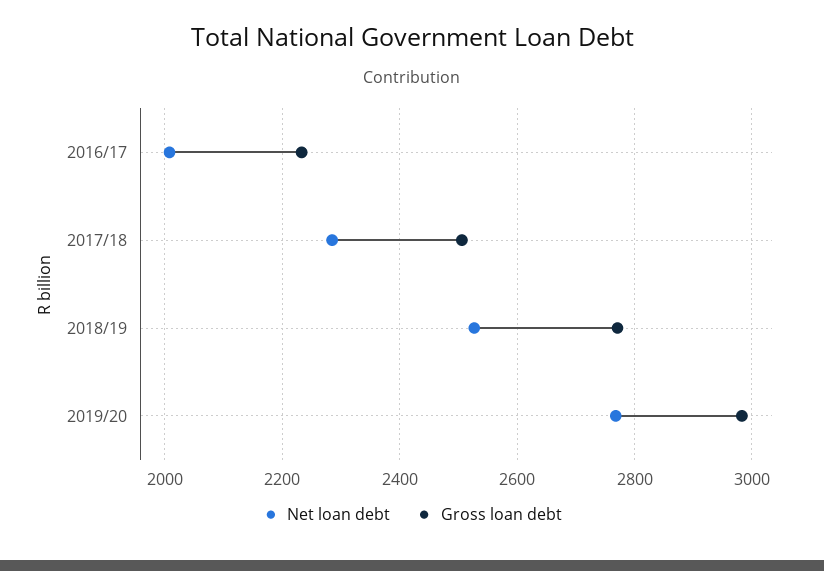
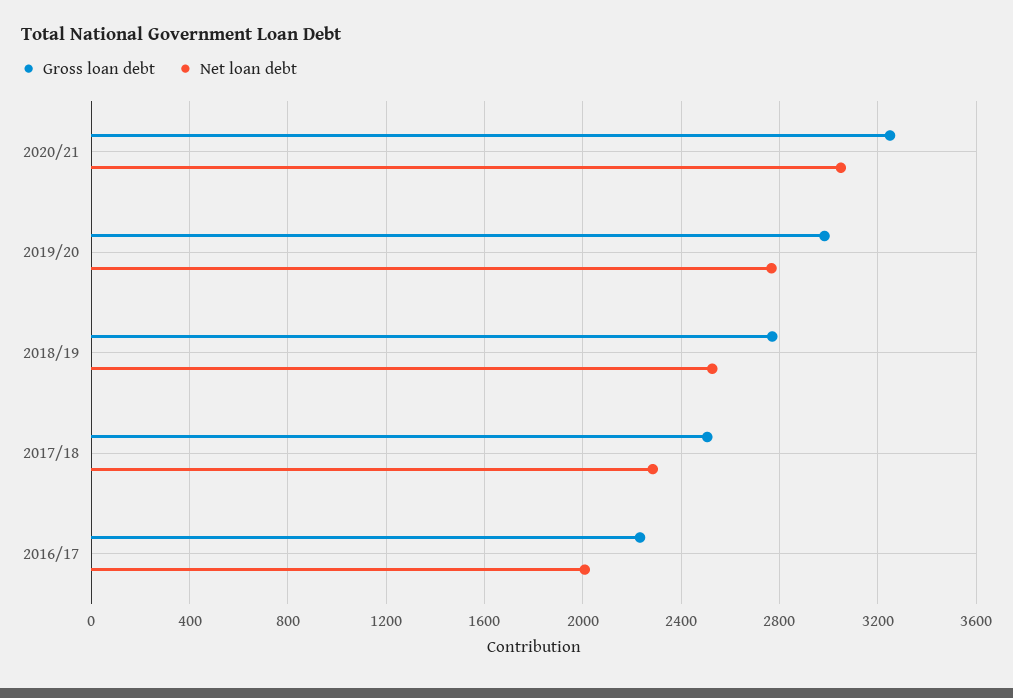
Gross loan debt, 2020/21: none -> 3250
Net loan debt, 2020/21: none -> 3050

